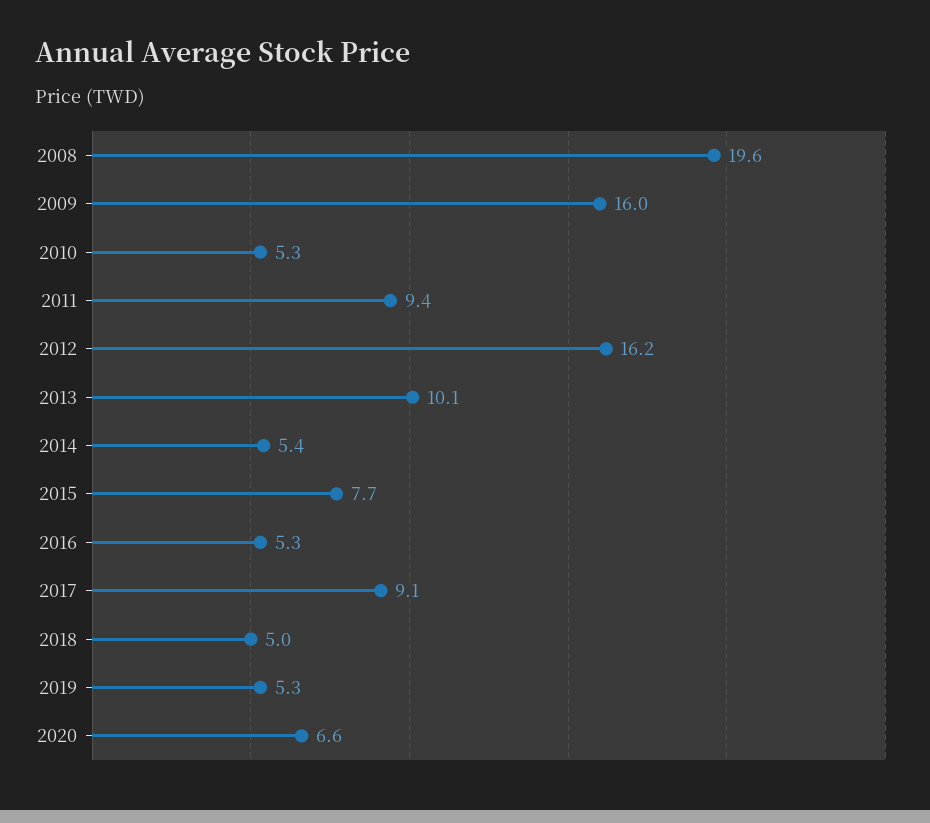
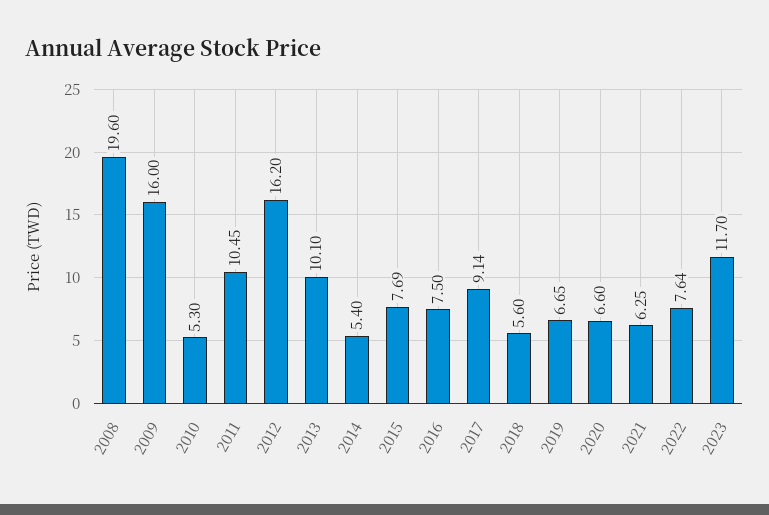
2011: 9.4 -> 10.45
2016: 5.3 -> 7.5
2018: 5 -> 5.6
2019: 5.3 -> 6.65
2021: none -> 6.25
2022: none -> 7.64
2023: none -> 11.7

